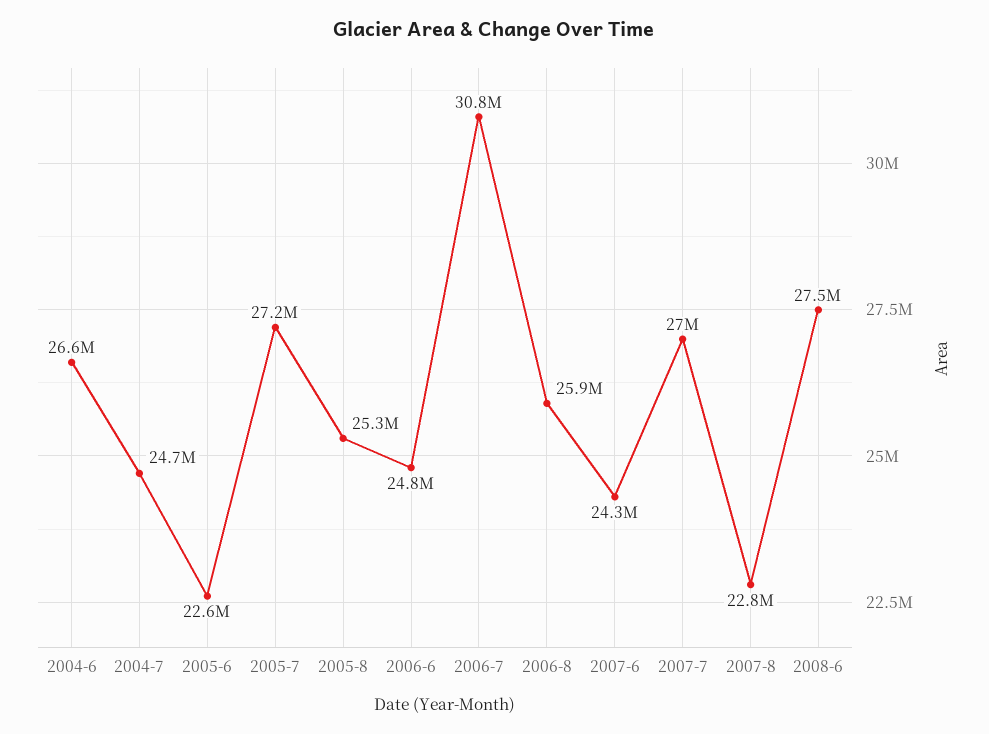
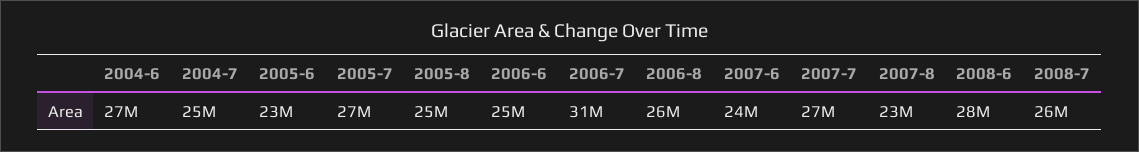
2008-7: none -> 26000000

